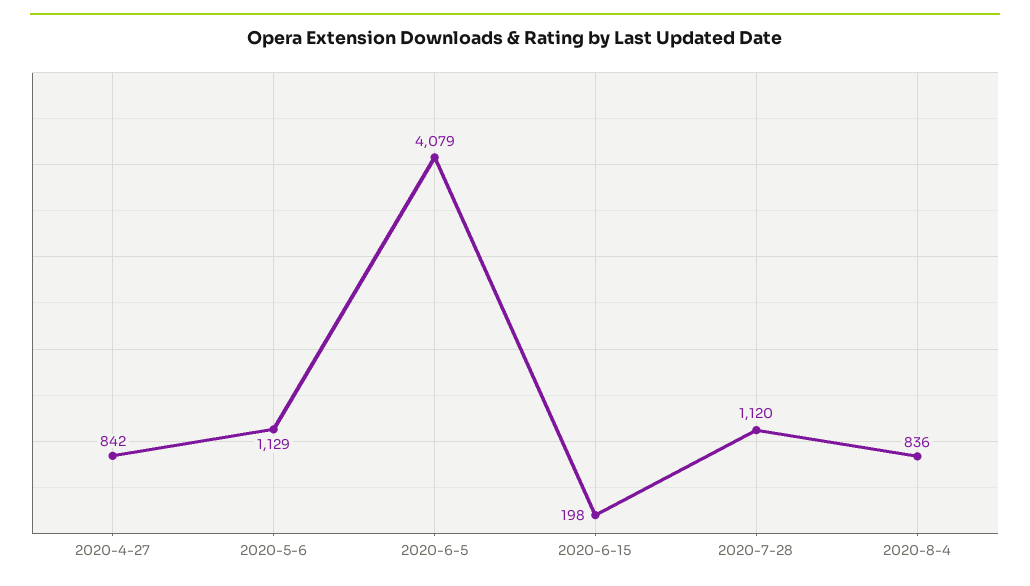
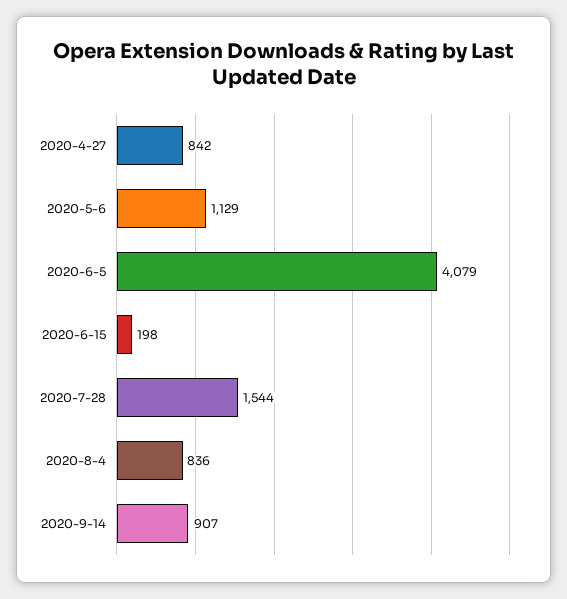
2020-7-28: 1120 -> 1544
2020-9-14: none -> 907

